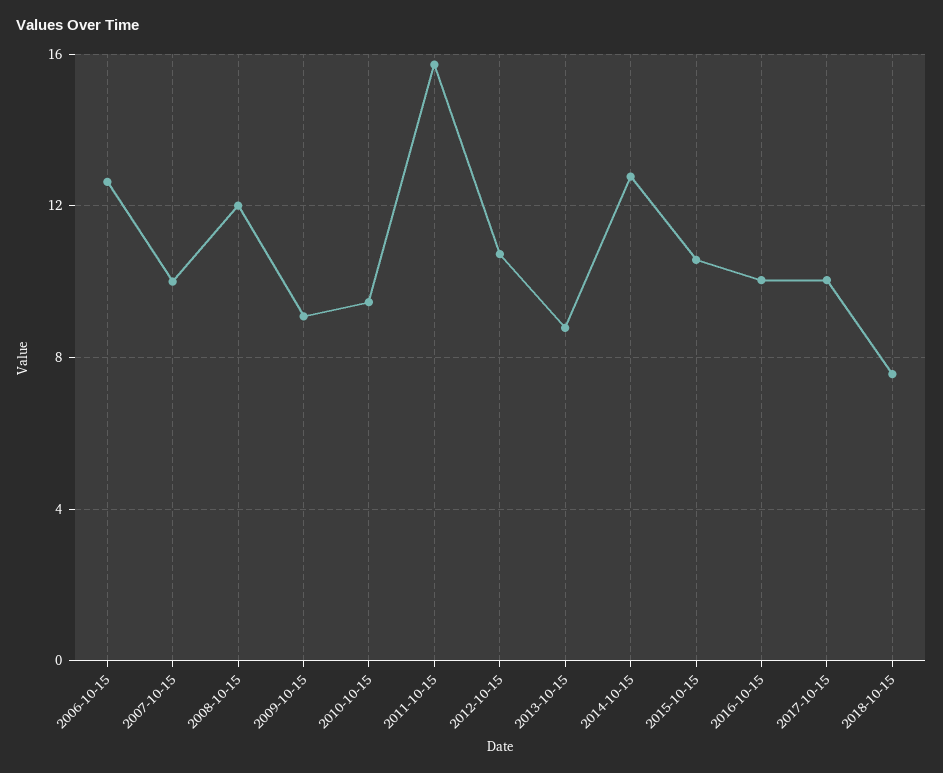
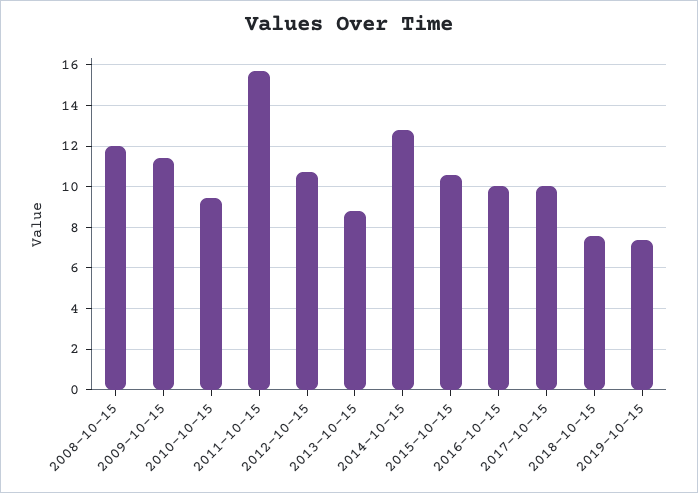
2006-10-15: 12.5 -> none
2007-10-15: 10 -> none
2009-10-15: 9 -> 11.5
2019-10-15: none -> 7.5

